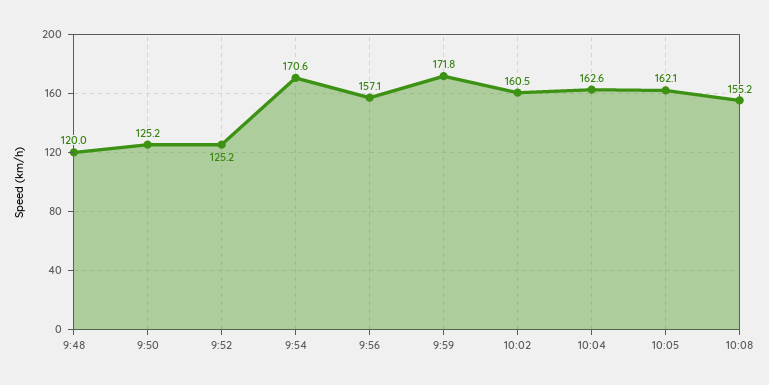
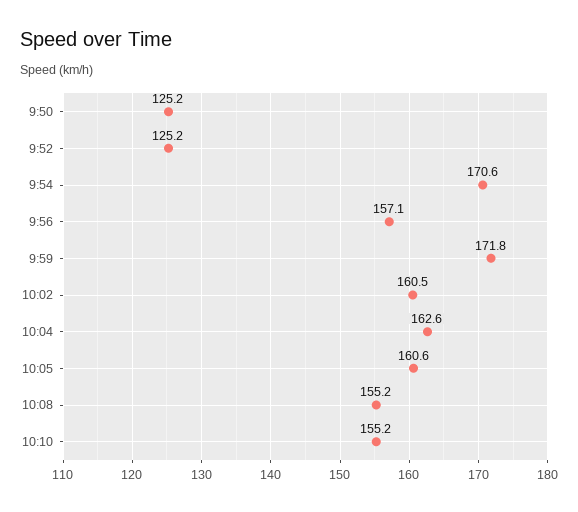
9:48: 120 -> none
10:05: 162.1 -> 160.6
10:10: none -> 155.2

